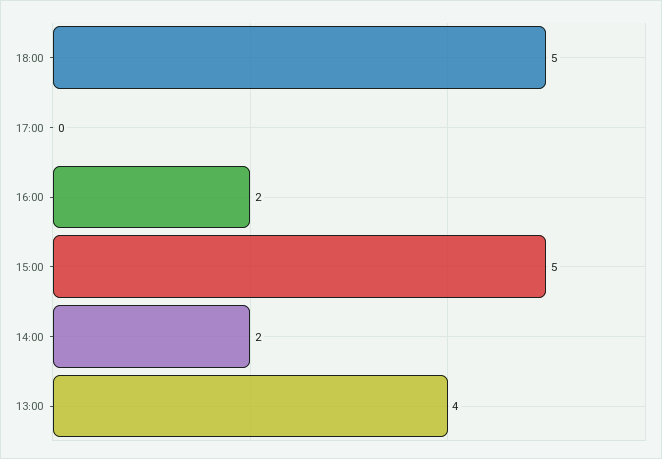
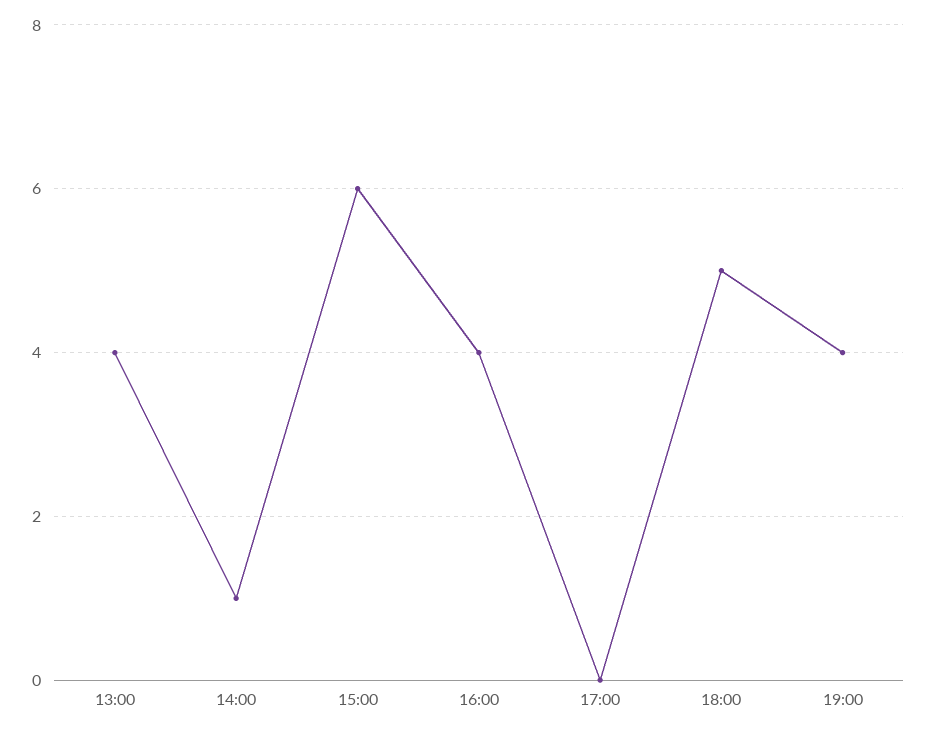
16:00: 2 -> 4
15:00: 5 -> 6
14:00: 2 -> 1
19:00: none -> 4

